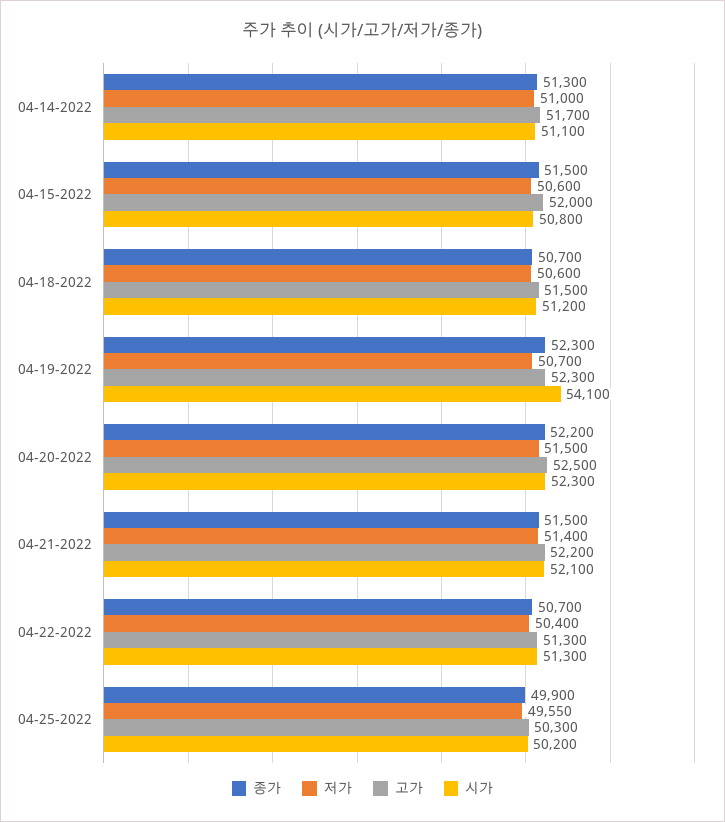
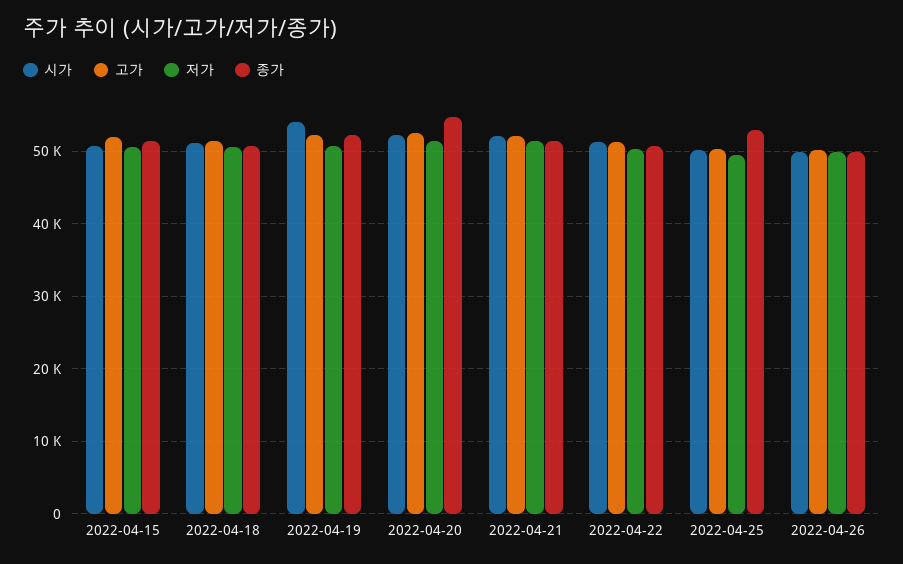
종가, 04-14-2022: 51300 -> none
저가, 04-14-2022: 51000 -> none
고가, 04-14-2022: 51700 -> none
시가, 04-14-2022: 51100 -> none
종가, 04-20-2022: 52200 -> 55000
종가, 04-25-2022: 49900 -> 53000
시가, 2022-04-26: none -> 50000
고가, 2022-04-26: none -> 50000
저가, 2022-04-26: none -> 50000
종가, 2022-04-26: none -> 50000

